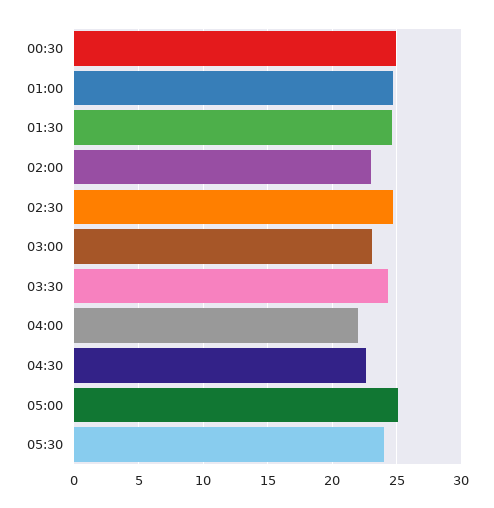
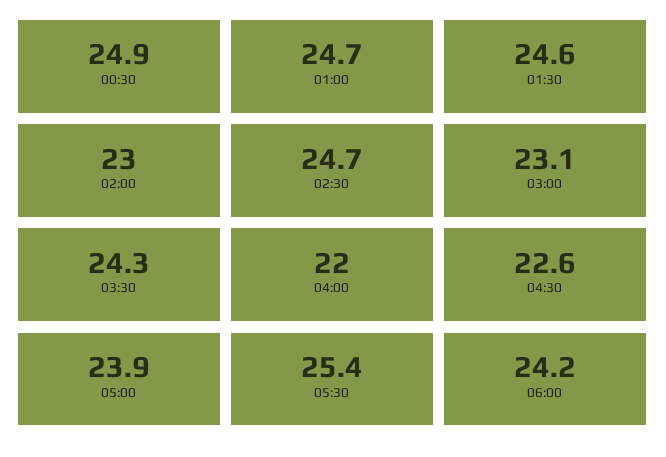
05:00: 25 -> 23.9
05:30: 24 -> 25.4
06:00: none -> 24.2

